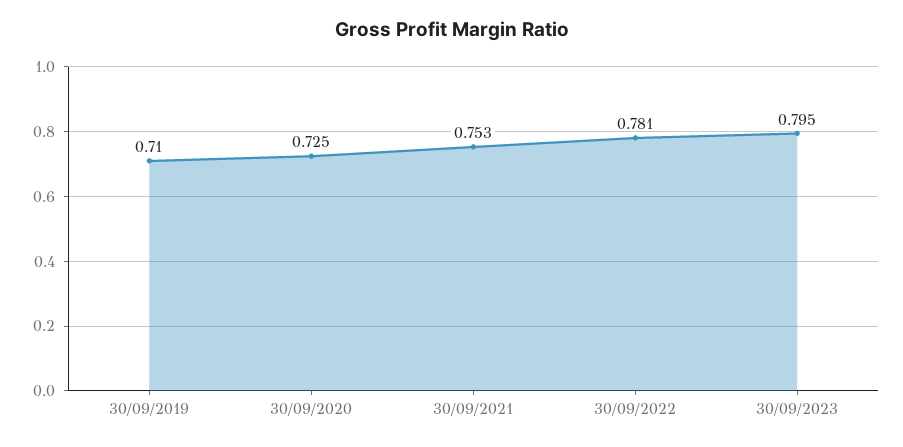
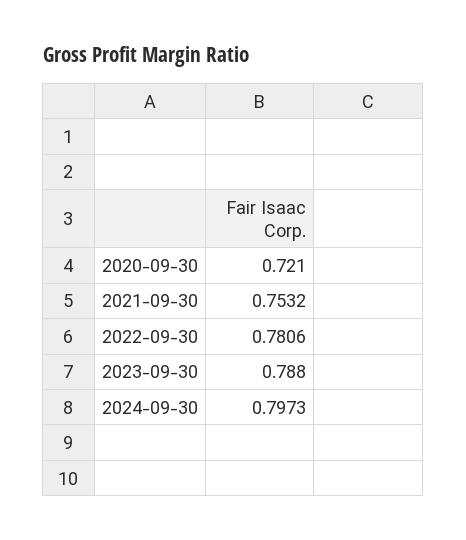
30/09/2019: 0.71 -> none
30/09/2020: 0.725 -> 0.721
30/09/2023: 0.795 -> 0.788
2024-09-30: none -> 0.7973

